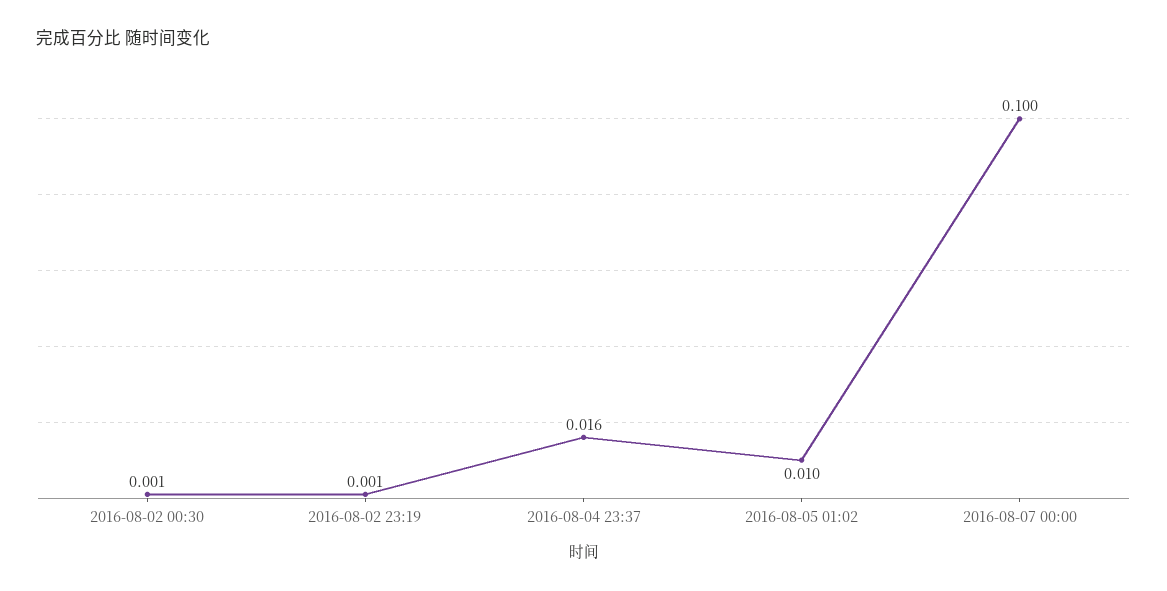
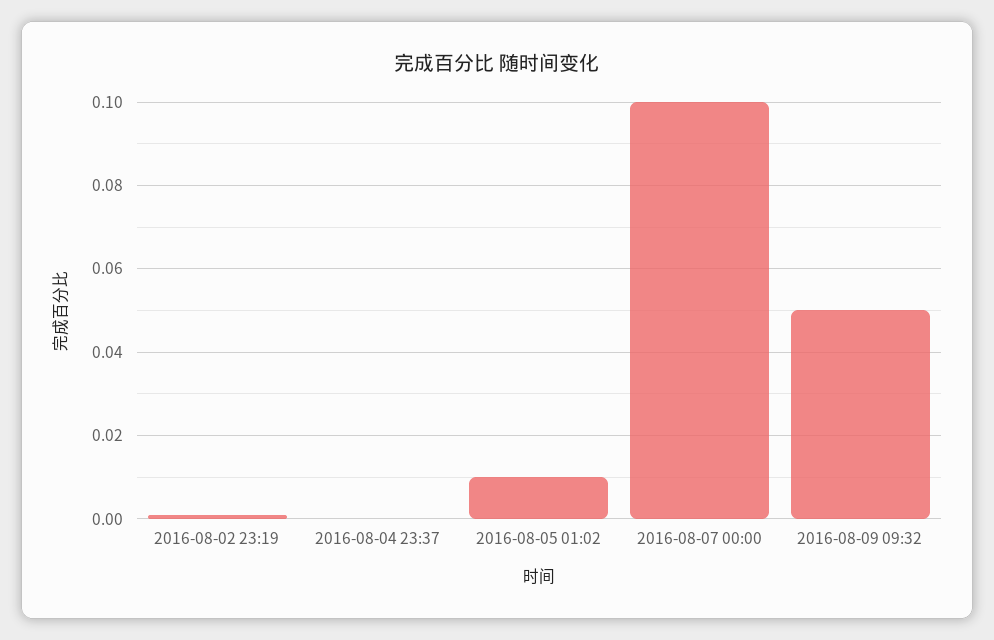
2016-08-02 00:30: 0.001 -> none
2016-08-04 23:37: 0.016 -> 0
2016-08-09 09:32: none -> 0.05

